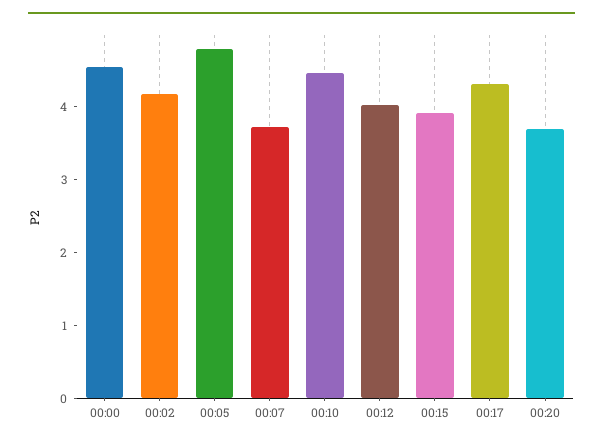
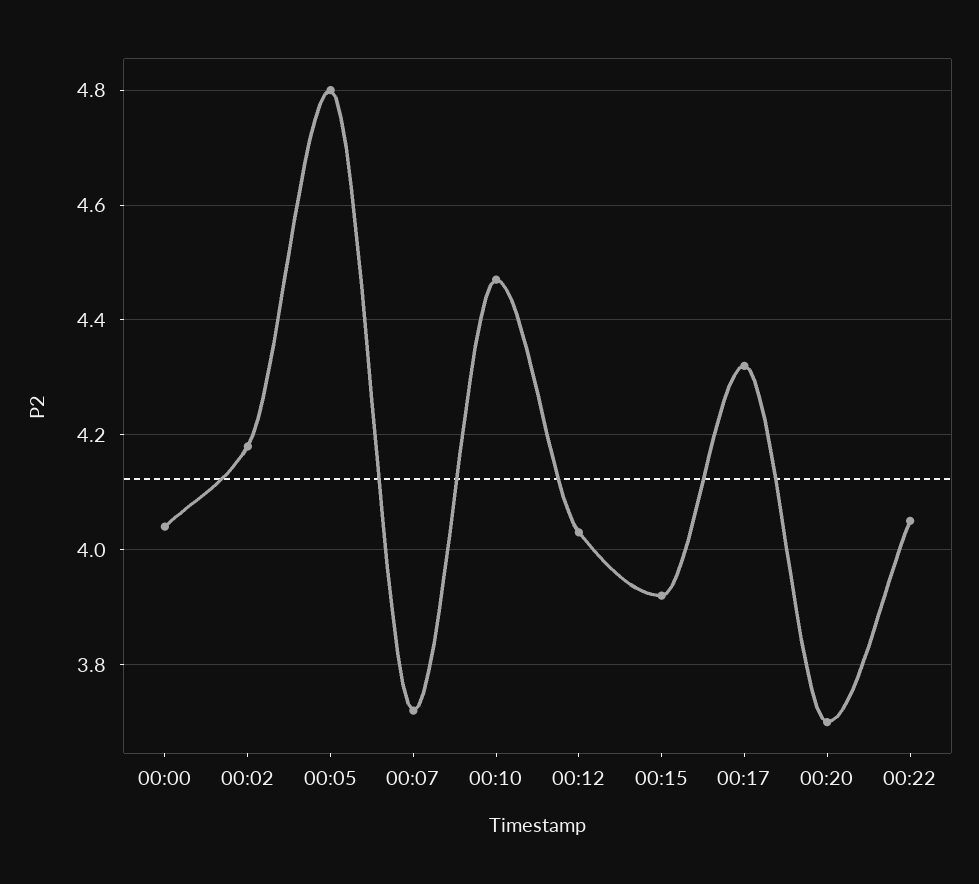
00:00: 4.6 -> 4.05
00:22: none -> 4.05

